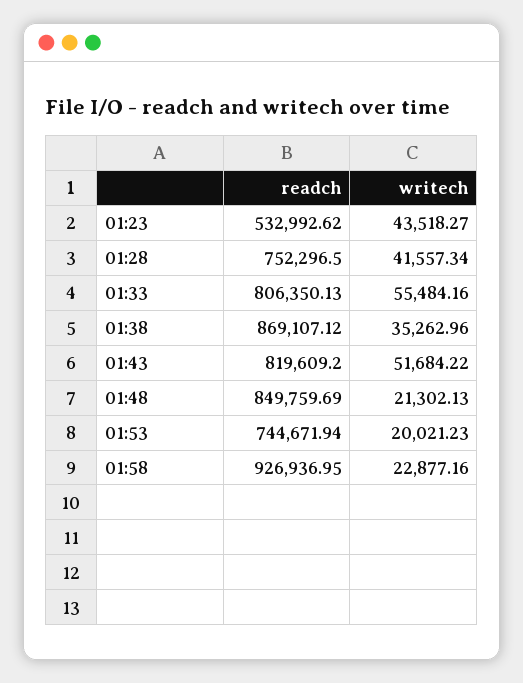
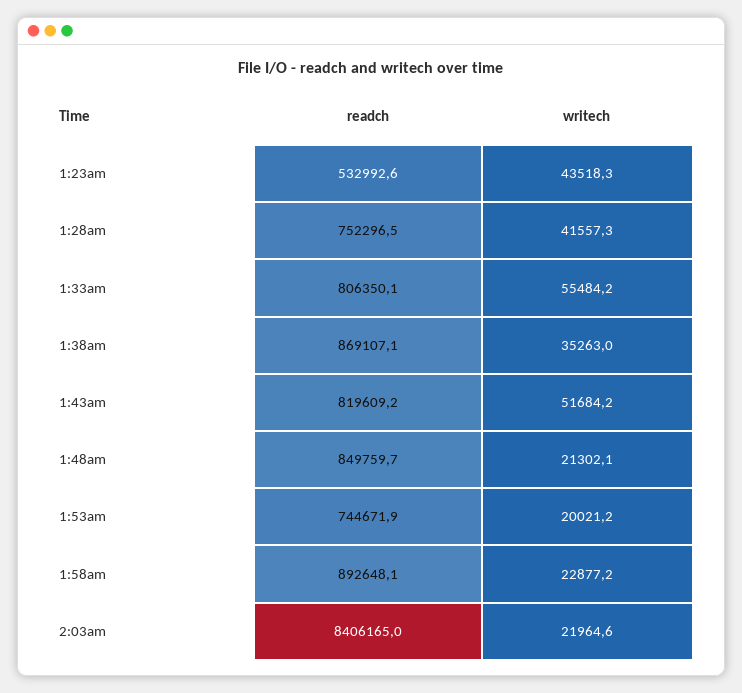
readch, 01:58: 926936.95 -> 892648.1
readch, 2:03am: none -> 8406165
writech, 2:03am: none -> 21964.6

